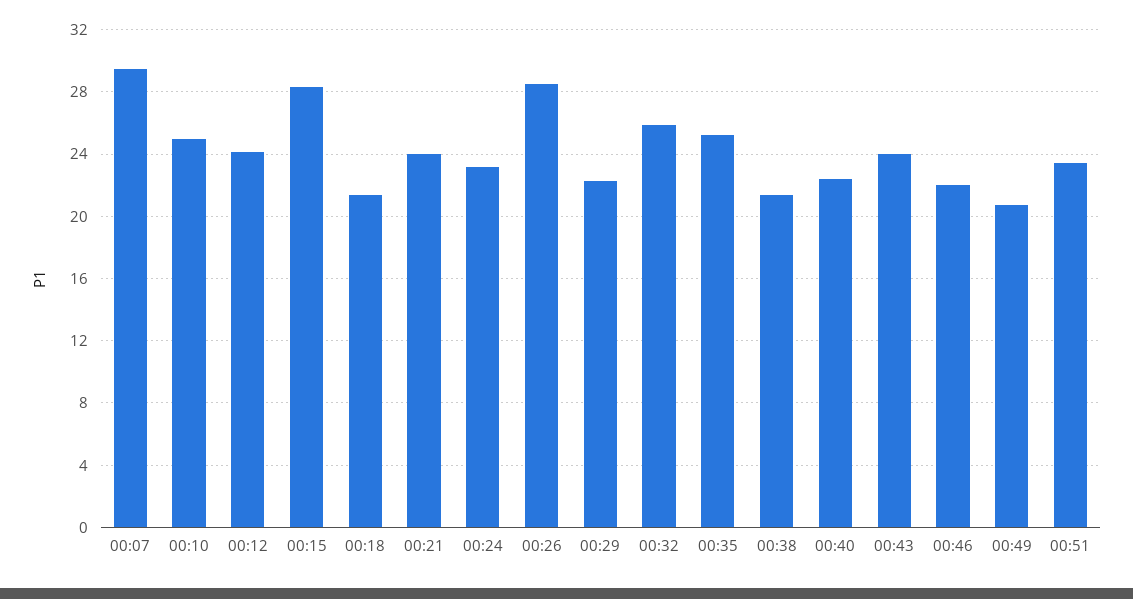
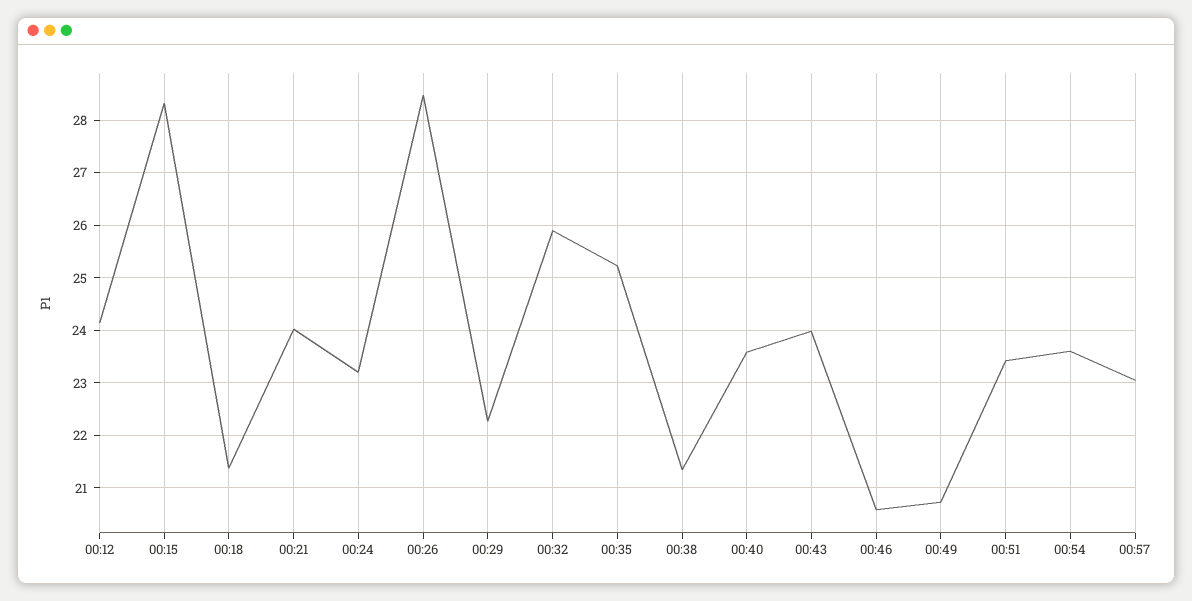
00:07: 29.5 -> none
00:10: 25 -> none
00:40: 22.5 -> 23.6
00:46: 22 -> 20.6
00:54: none -> 23.6
00:57: none -> 23

